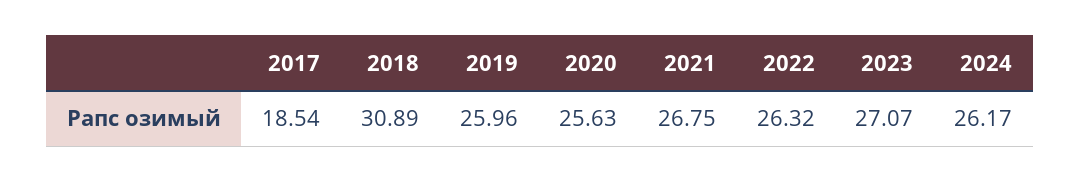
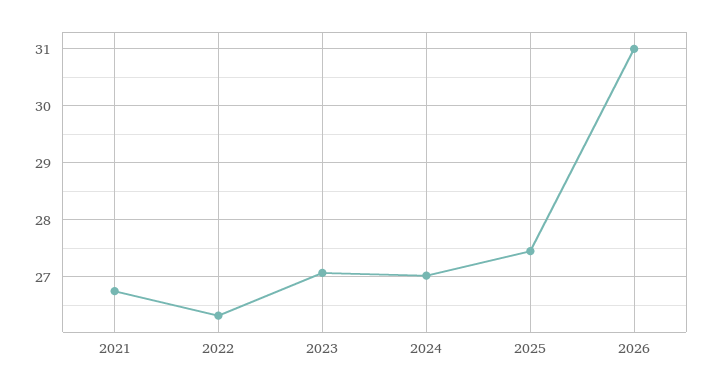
2017: 18.54 -> none
2018: 30.89 -> none
2019: 25.96 -> none
2020: 25.63 -> none
2024: 26.17 -> 27
2025: none -> 27.4
2026: none -> 31

